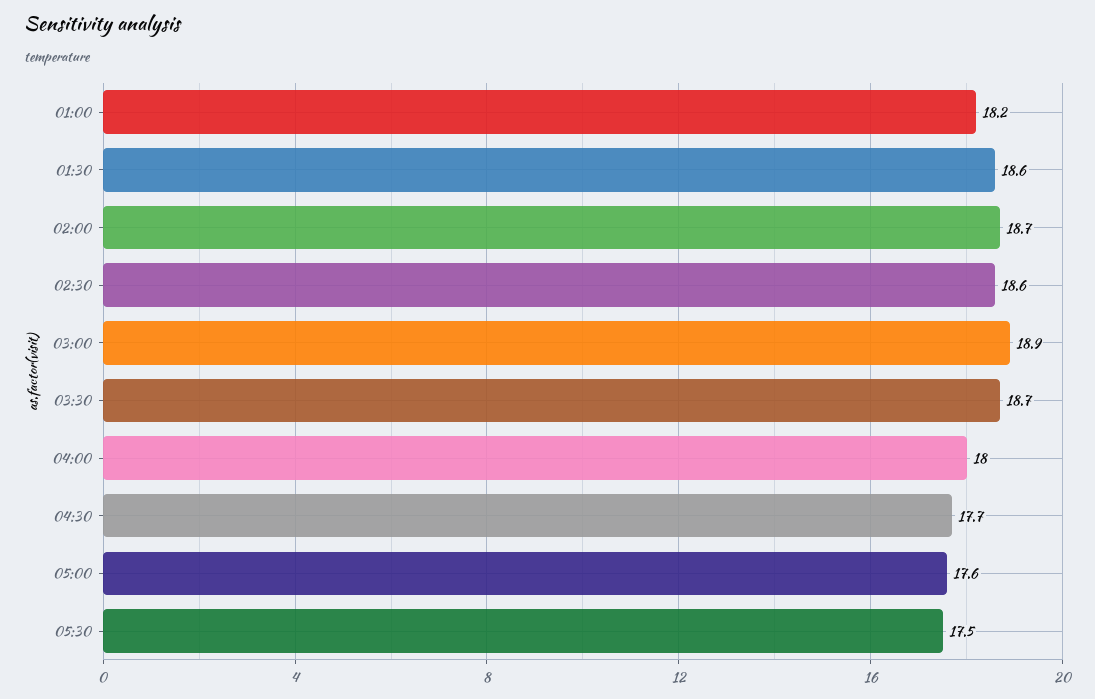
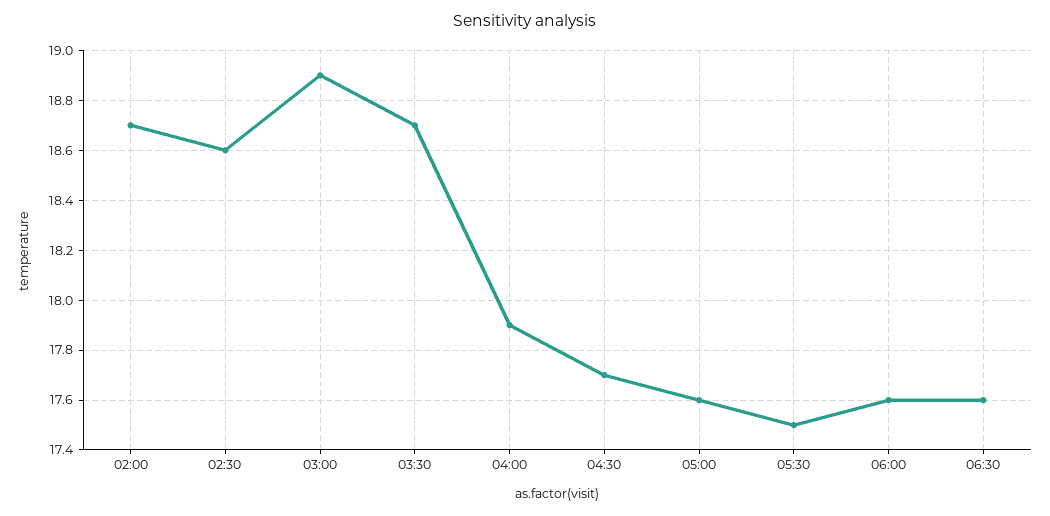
01:00: 18.2 -> none
01:30: 18.6 -> none
04:00: 18 -> 17.9
06:00: none -> 17.6
06:30: none -> 17.6

